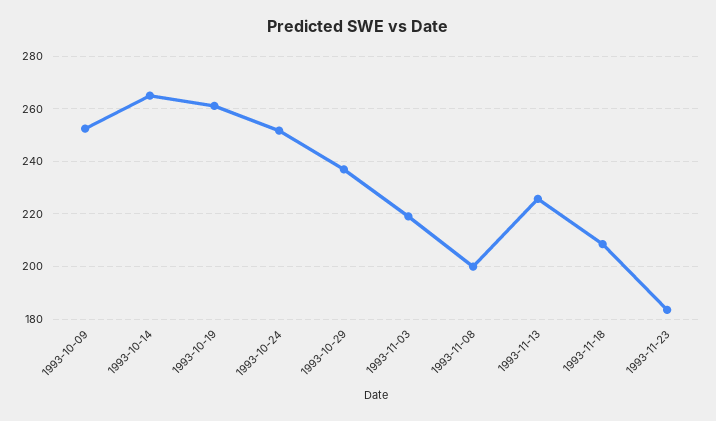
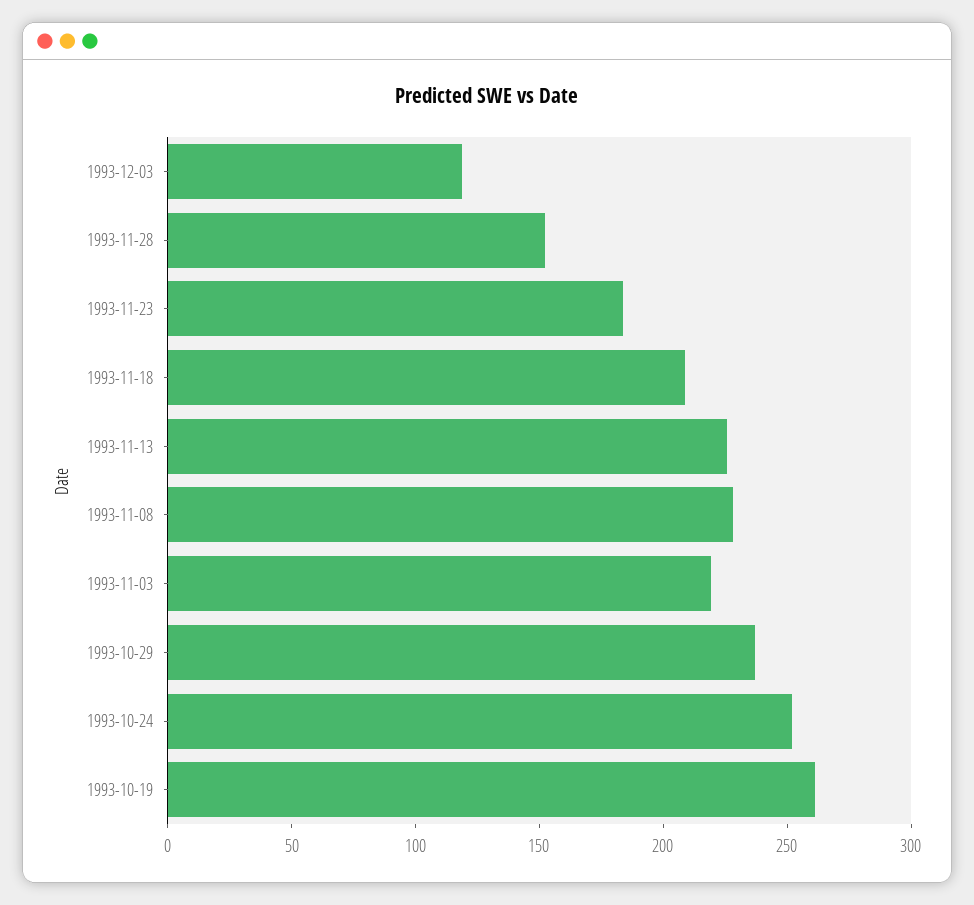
1993-10-09: 252.5 -> none
1993-10-14: 265 -> none
1993-11-08: 200 -> 230
1993-12-03: none -> 120
1993-11-28: none -> 150

